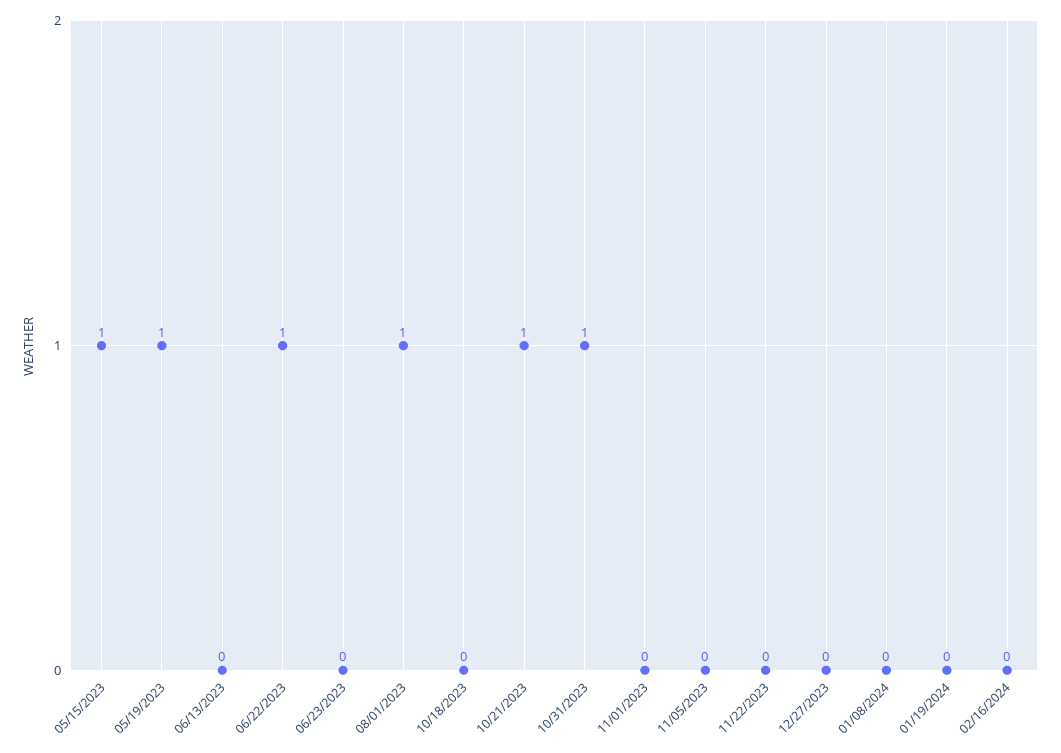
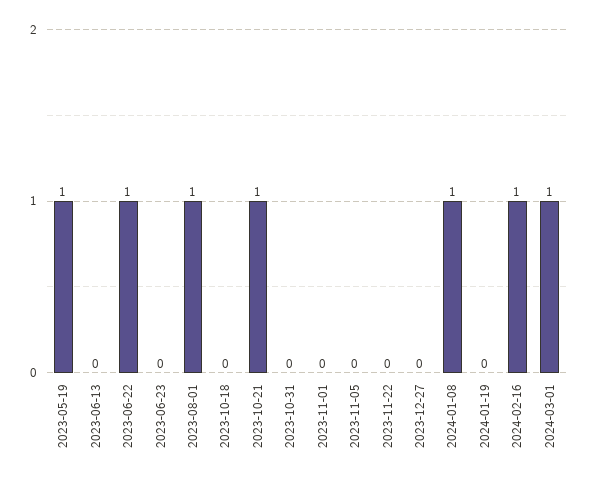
05/15/2023: 1 -> none
10/31/2023: 1 -> 0
01/08/2024: 0 -> 1
02/16/2024: 0 -> 1
2024-03-01: none -> 1

